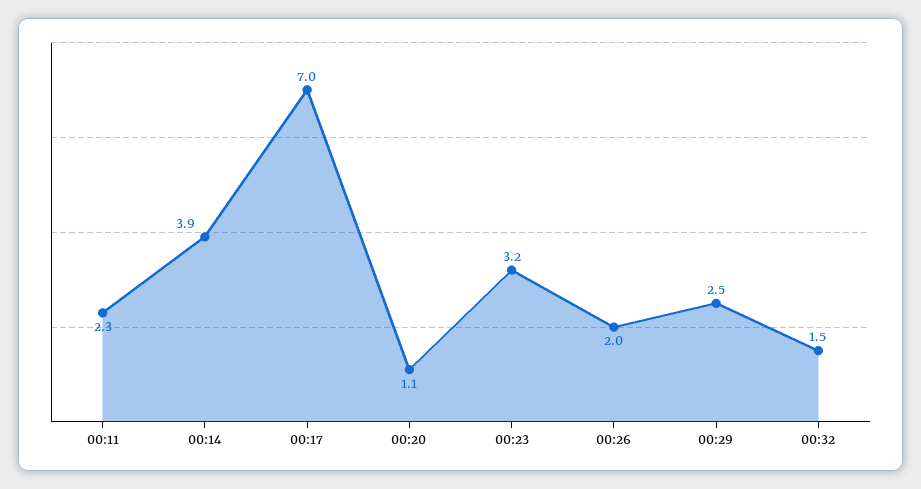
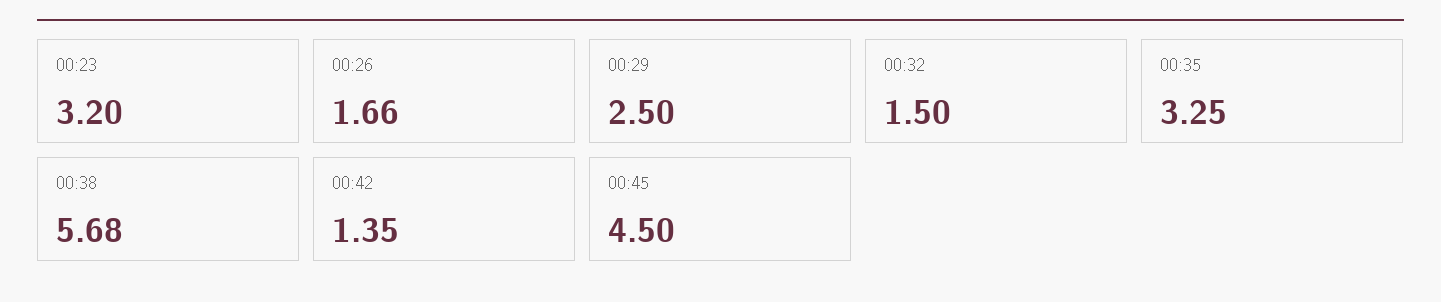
00:11: 2.3 -> none
00:14: 3.9 -> none
00:17: 7 -> none
00:20: 1.1 -> none
00:26: 2 -> 1.66
00:35: none -> 3.25
00:38: none -> 5.68
00:42: none -> 1.35
00:45: none -> 4.5

